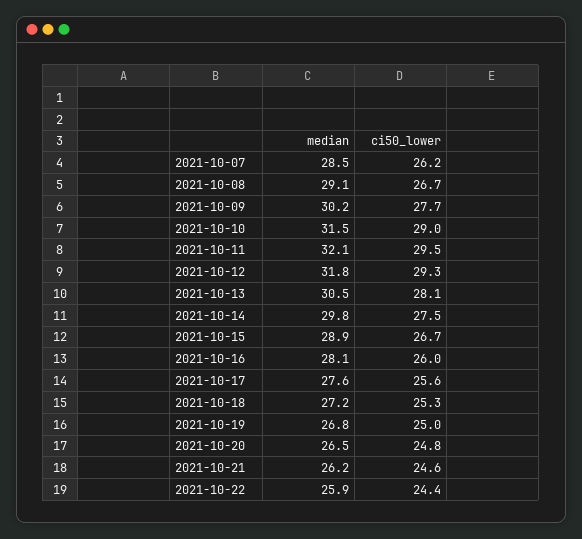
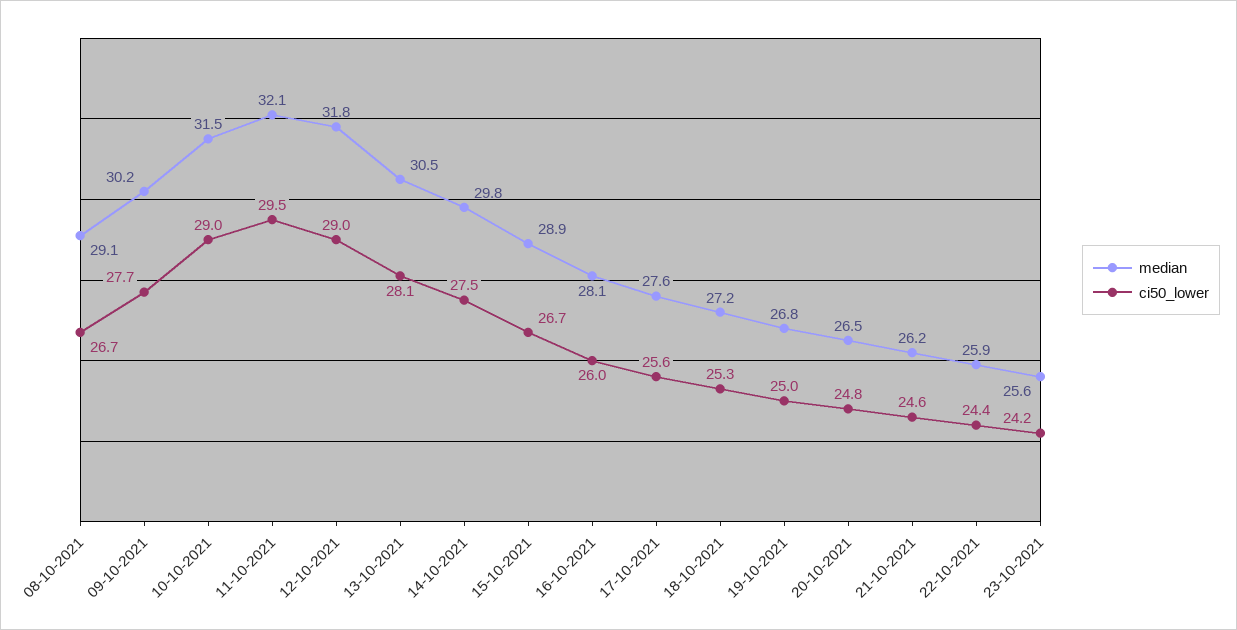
median, 2021-10-07: 28.5 -> none
ci50_lower, 2021-10-07: 26.2 -> none
ci50_lower, 2021-10-12: 29.3 -> 29
median, 23-10-2021: none -> 25.6
ci50_lower, 23-10-2021: none -> 24.2

